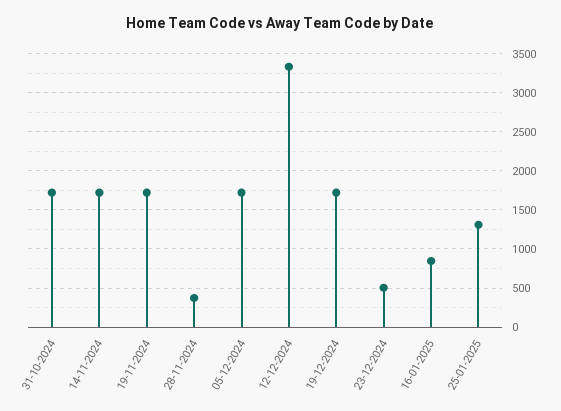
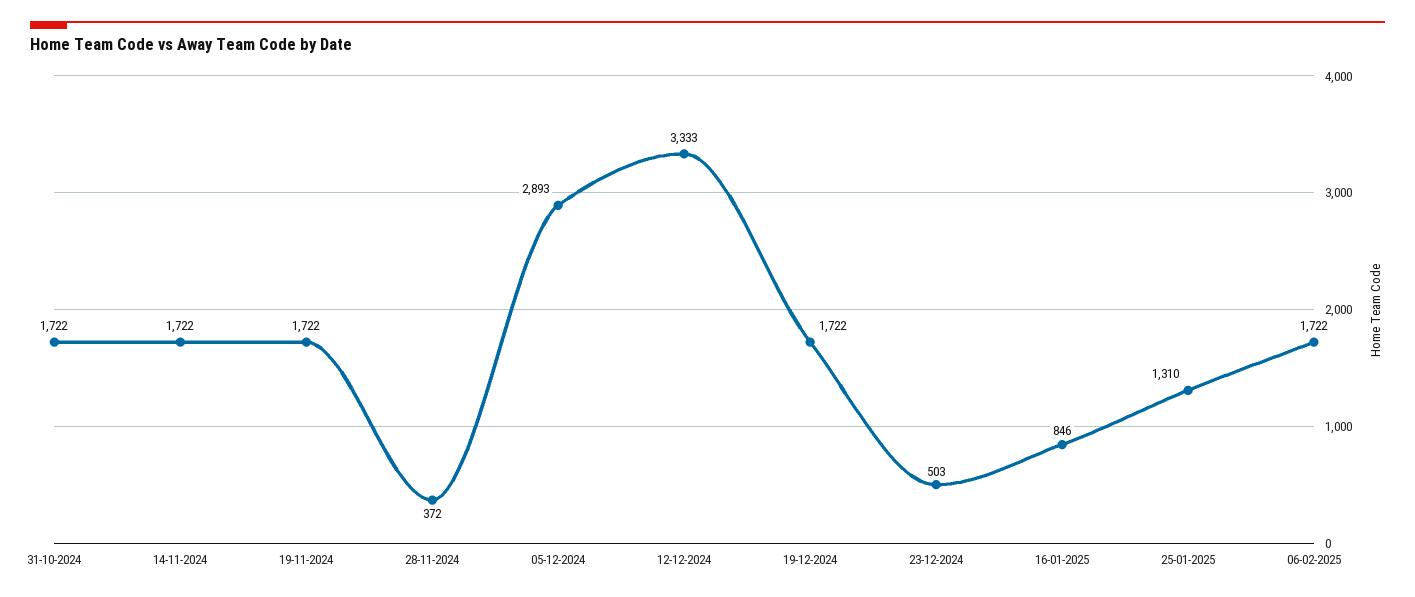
05-12-2024: 1700 -> 2893
06-02-2025: none -> 1722

